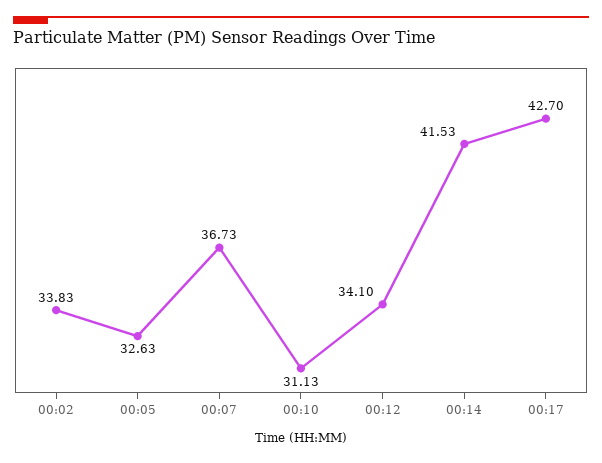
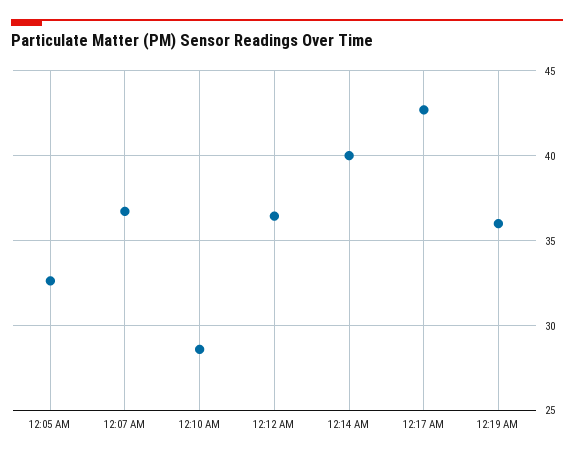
00:02: 33.83 -> none
00:10: 31.13 -> 28.5
00:12: 34.1 -> 36.5
00:14: 41.53 -> 40
12:19 AM: none -> 36

